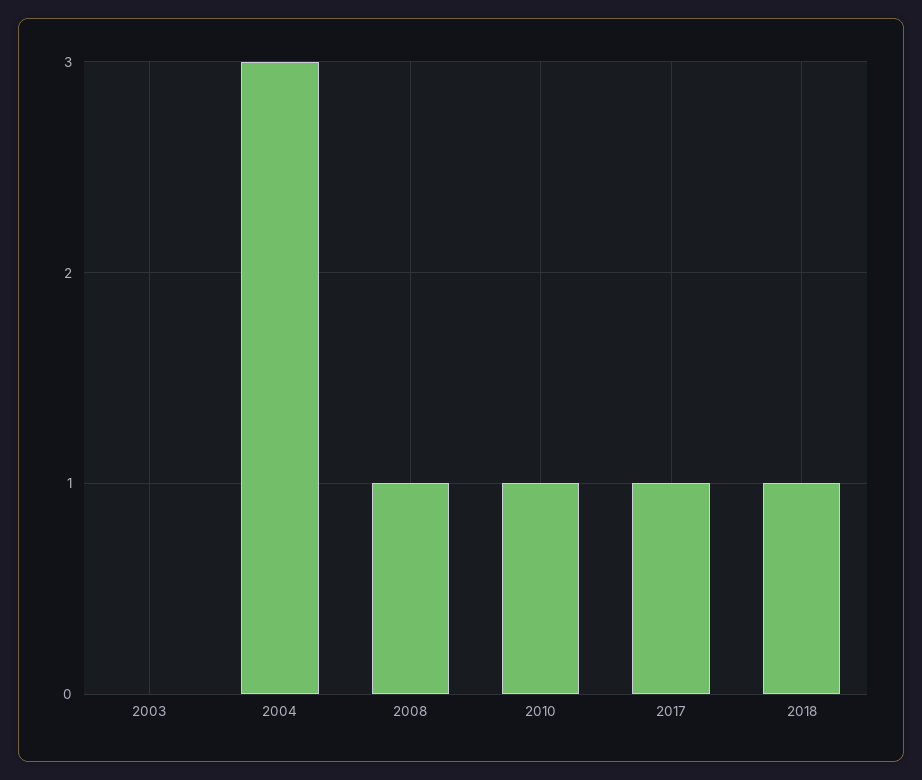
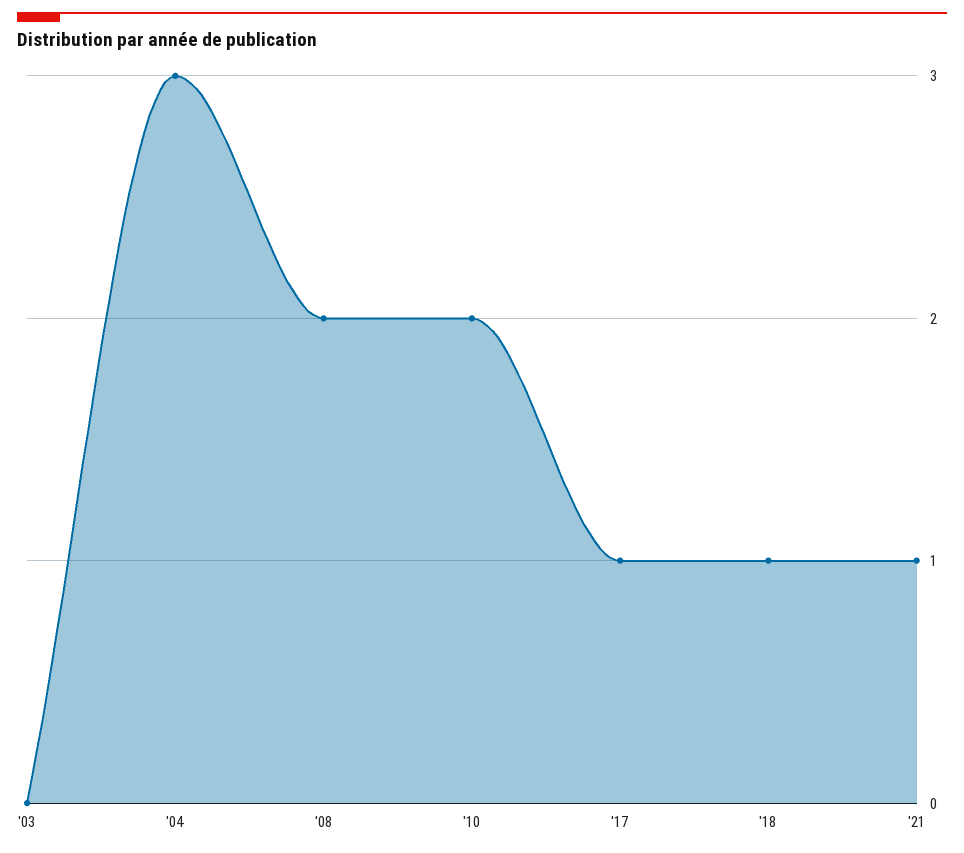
2008: 1 -> 2
2010: 1 -> 2
'21: none -> 1

